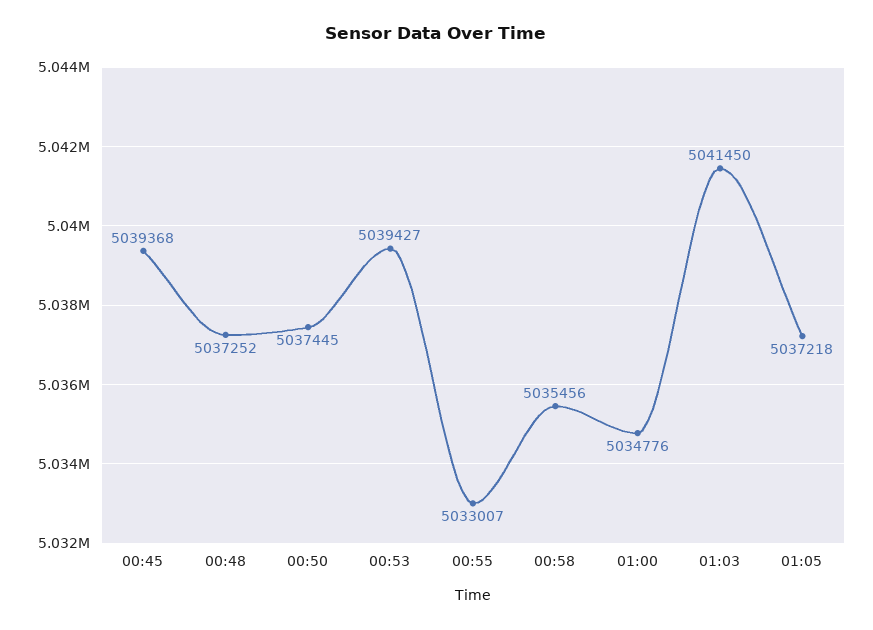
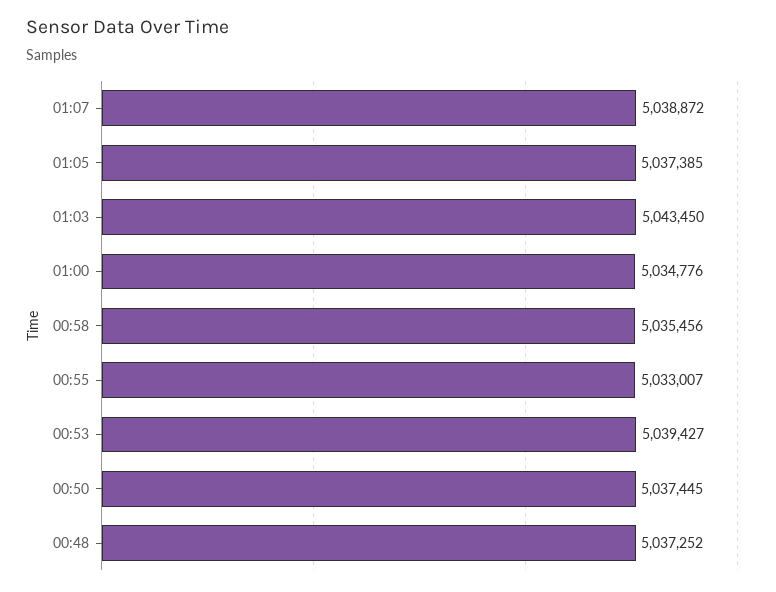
00:45: 5039368 -> none
01:03: 5041450 -> 5043450
01:05: 5037218 -> 5037385
01:07: none -> 5038872

